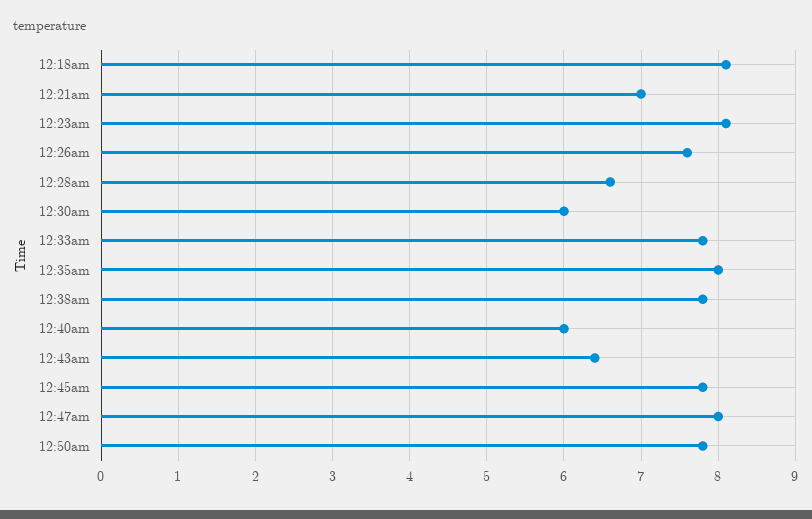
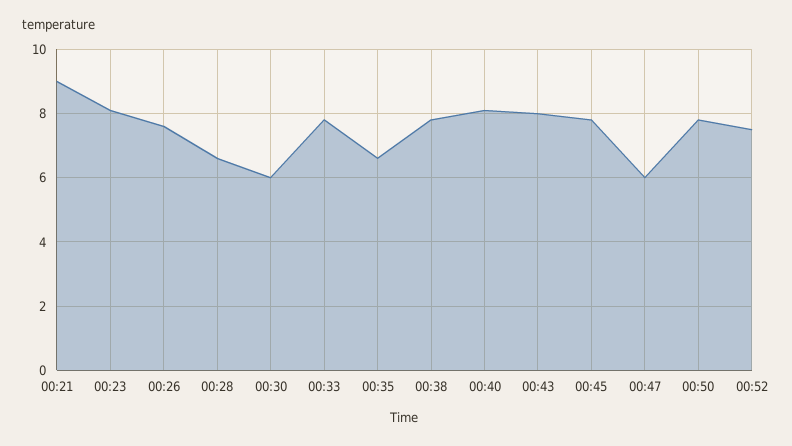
12:18am: 8.1 -> none
12:21am: 7 -> 9
12:35am: 8 -> 6.5
12:40am: 6 -> 8
12:43am: 6.4 -> 8
12:47am: 8 -> 6
00:52: none -> 7.5

